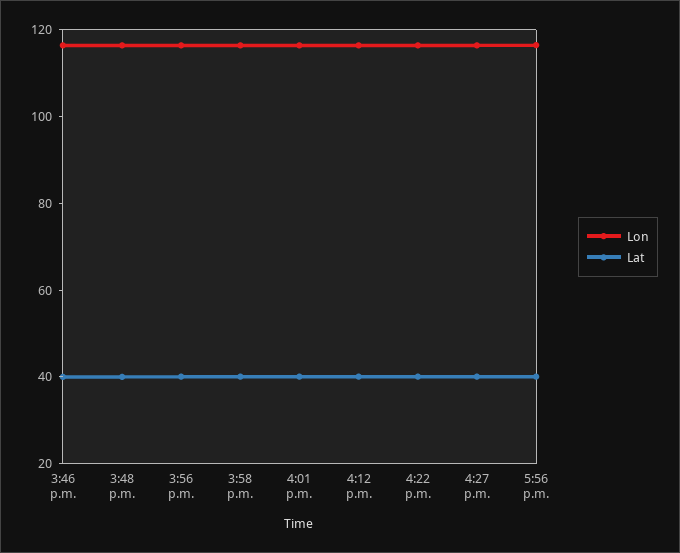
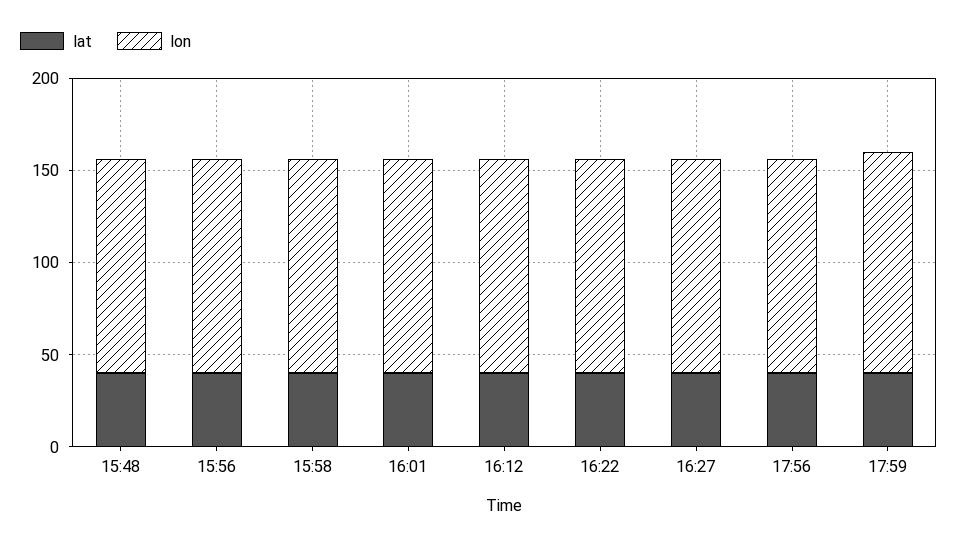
Lon, 3:46 p.m.: 115 -> none
Lat, 3:46 p.m.: 40 -> none
Lat, 17:59: none -> 40
Lon, 17:59: none -> 120

